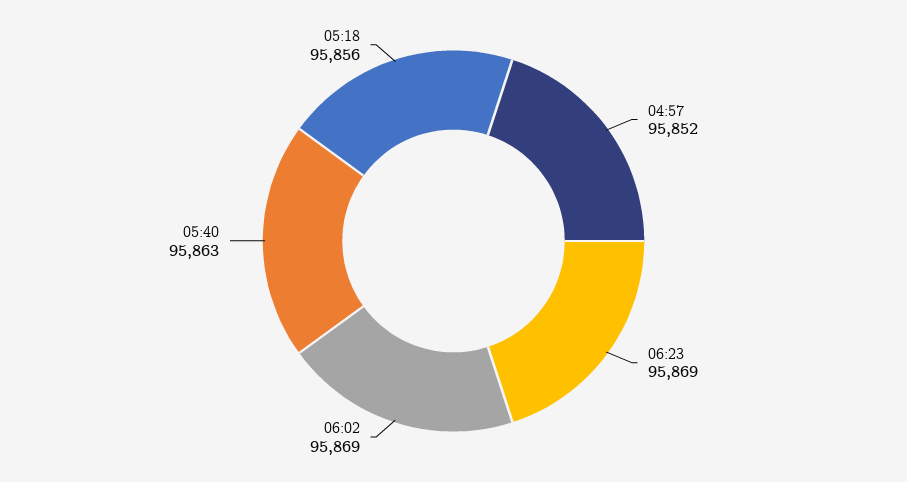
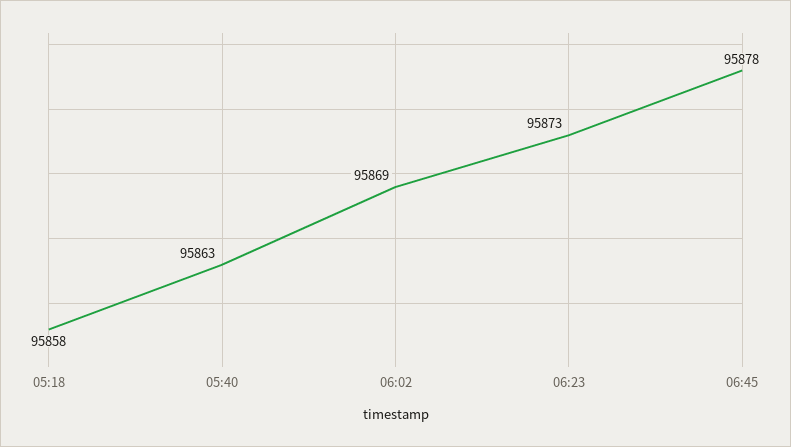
04:57: 95852 -> none
06:23: 95869 -> 95873
05:18: 95856 -> 95858
06:45: none -> 95878

